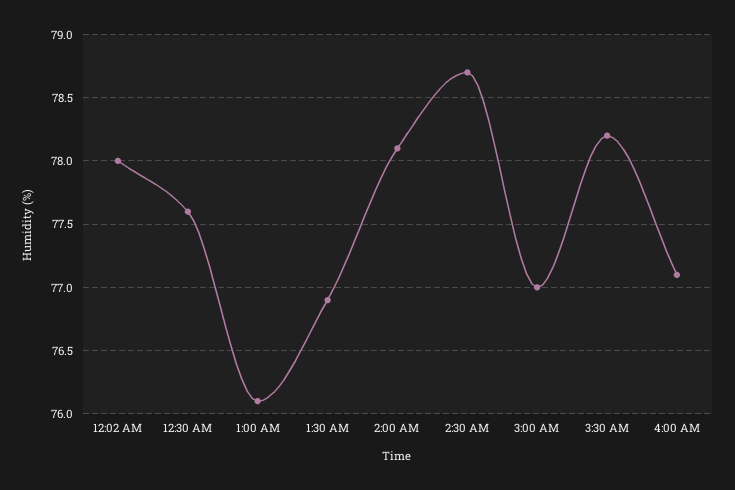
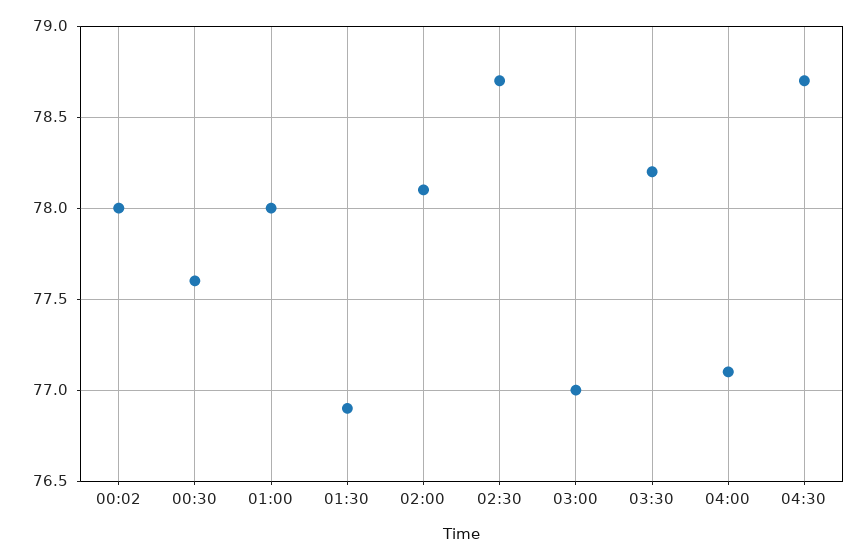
1:00 AM: 76.1 -> 78
04:30: none -> 78.7

